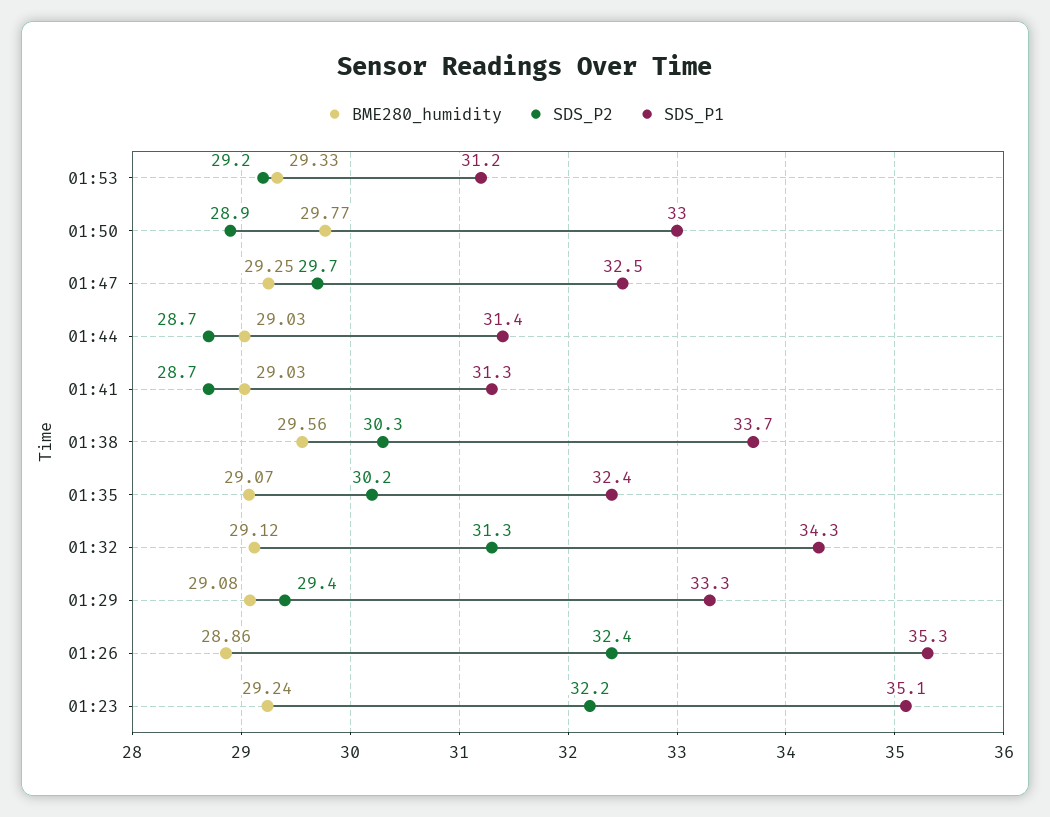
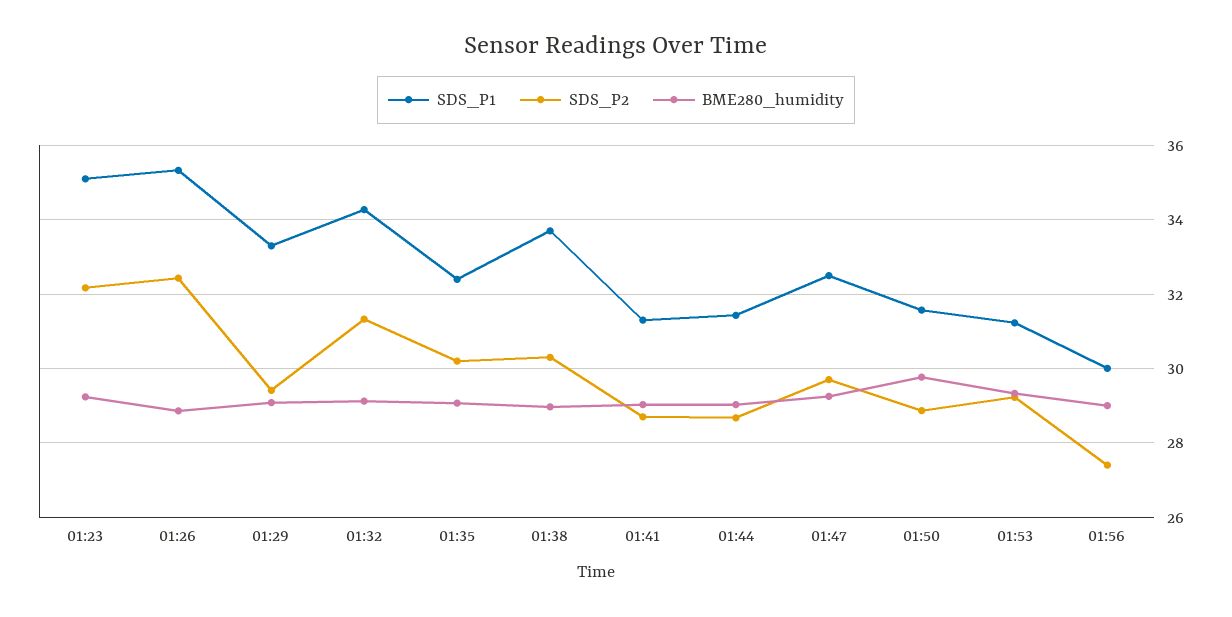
SDS_P1, 01:50: 33 -> 31.6
BME280_humidity, 01:38: 29.56 -> 29
SDS_P1, 01:56: none -> 30
SDS_P2, 01:56: none -> 27.4
BME280_humidity, 01:56: none -> 29

